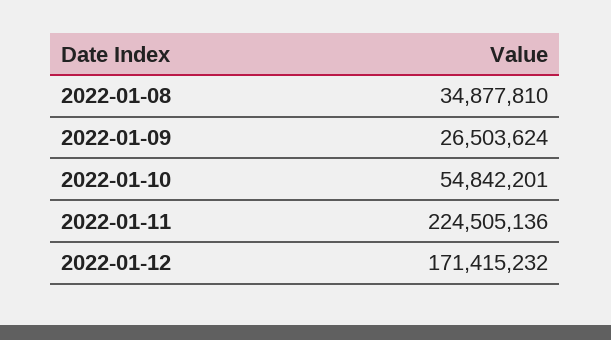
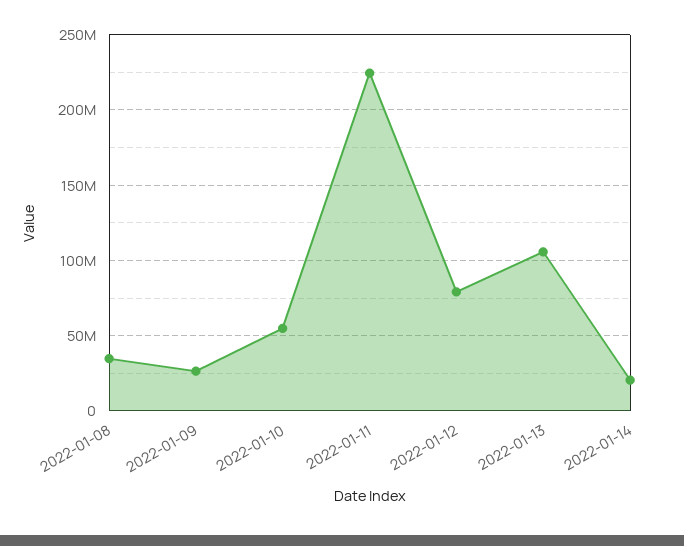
2022-01-12: 171415232 -> 80000000
2022-01-13: none -> 105000000
2022-01-14: none -> 20000000

